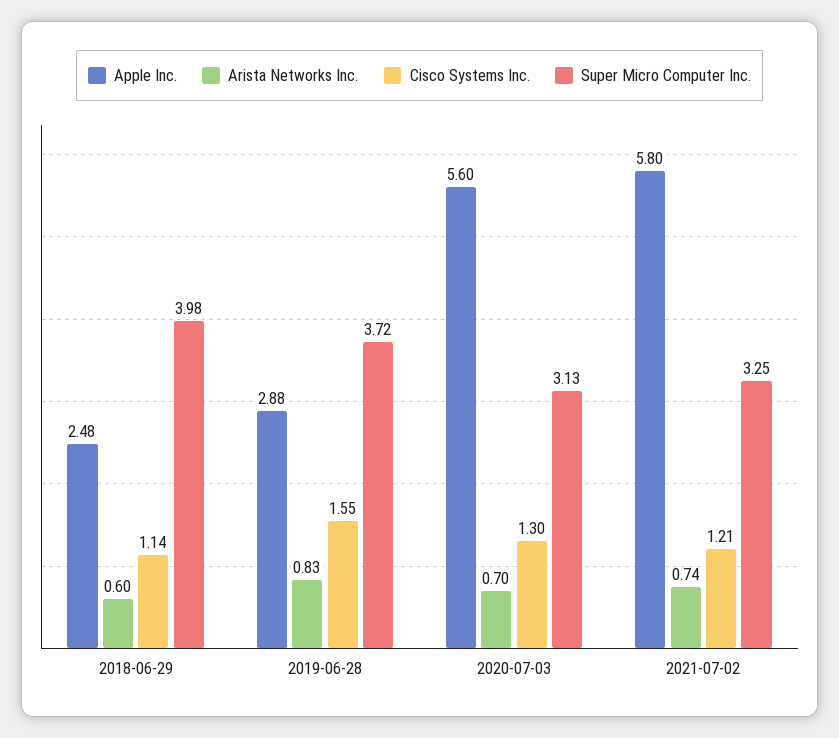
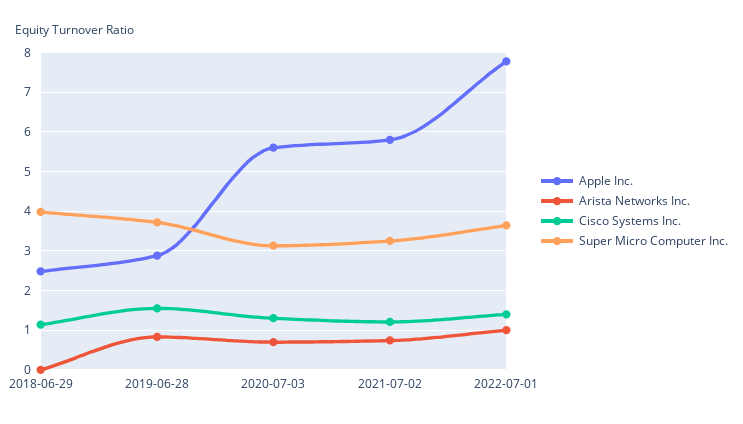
Arista Networks Inc., 2018-06-29: 0.6 -> 0
Apple Inc., 2022-07-01: none -> 7.8
Arista Networks Inc., 2022-07-01: none -> 1
Cisco Systems Inc., 2022-07-01: none -> 1.4
Super Micro Computer Inc., 2022-07-01: none -> 3.6

